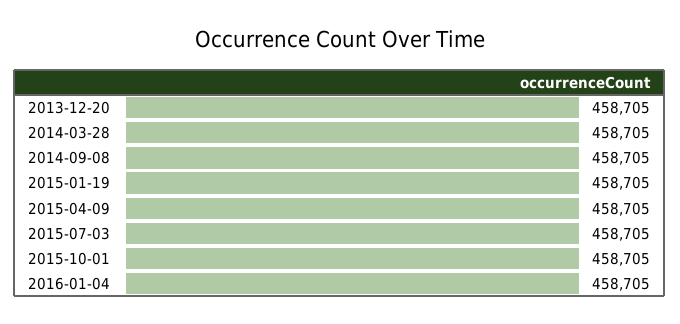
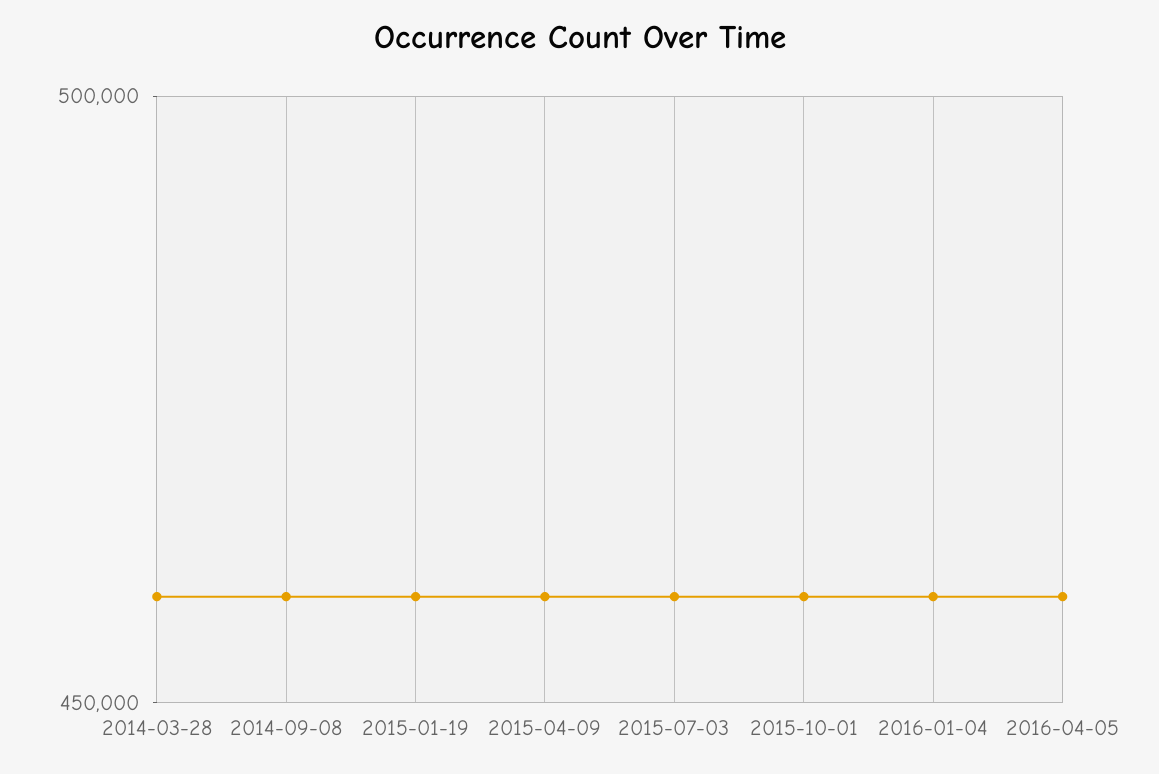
2013-12-20: 458705 -> none
2016-04-05: none -> 460000

